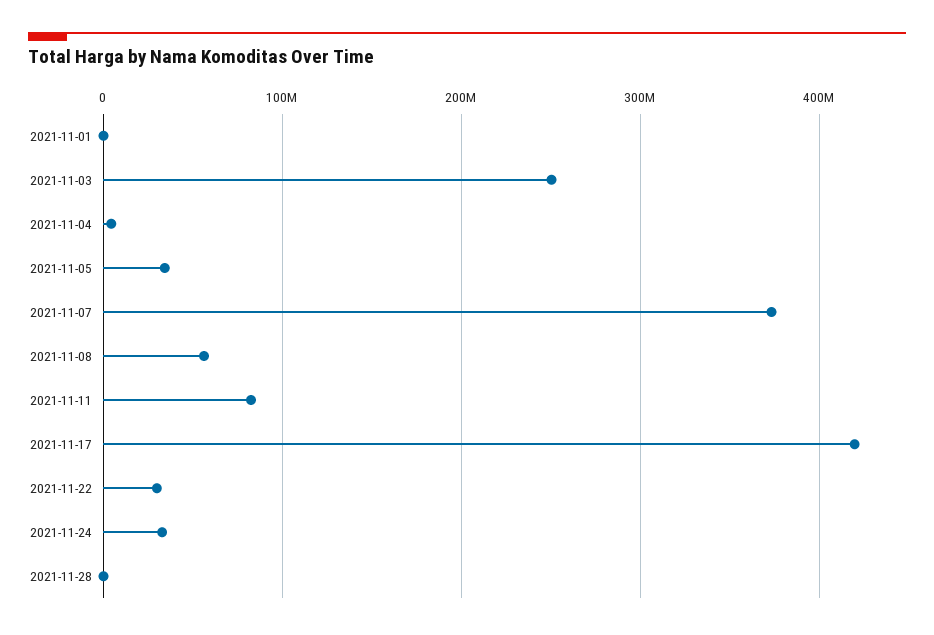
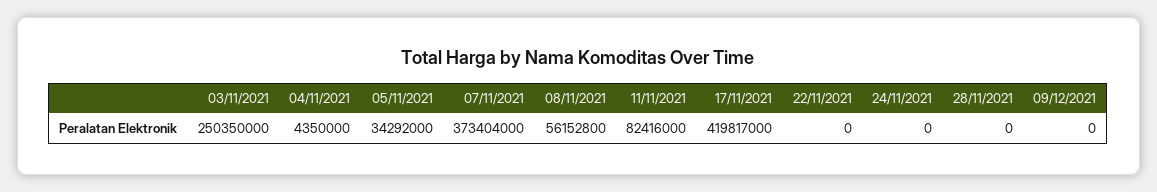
2021-11-01: 0 -> none
2021-11-22: 30000000 -> 0
2021-11-24: 30000000 -> 0
09/12/2021: none -> 0

